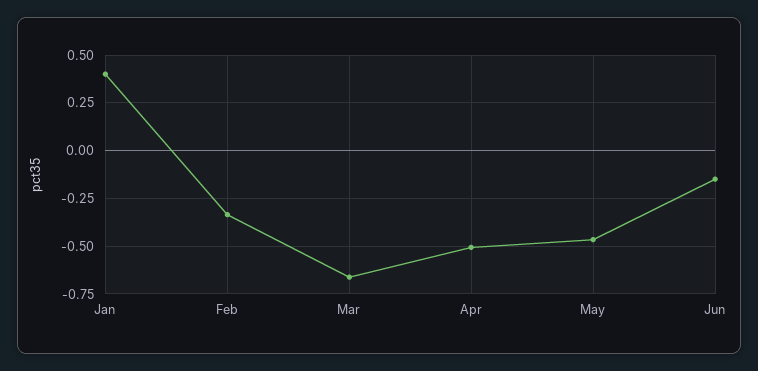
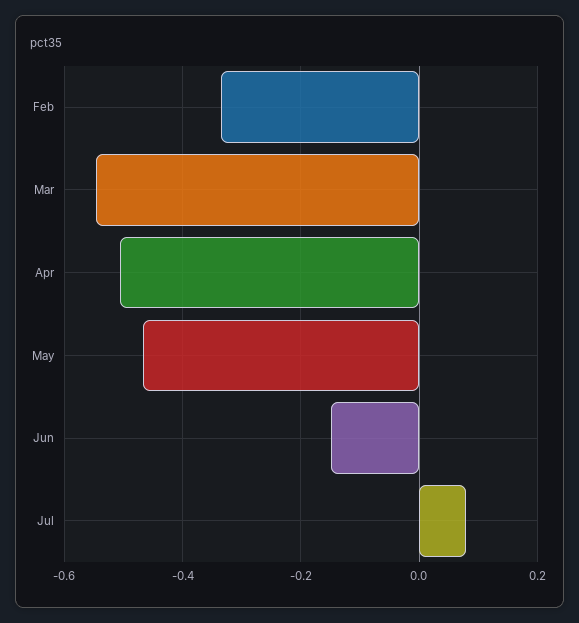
Jan: 0.4 -> none
Mar: -0.65 -> -0.54
Jul: none -> 0.08

